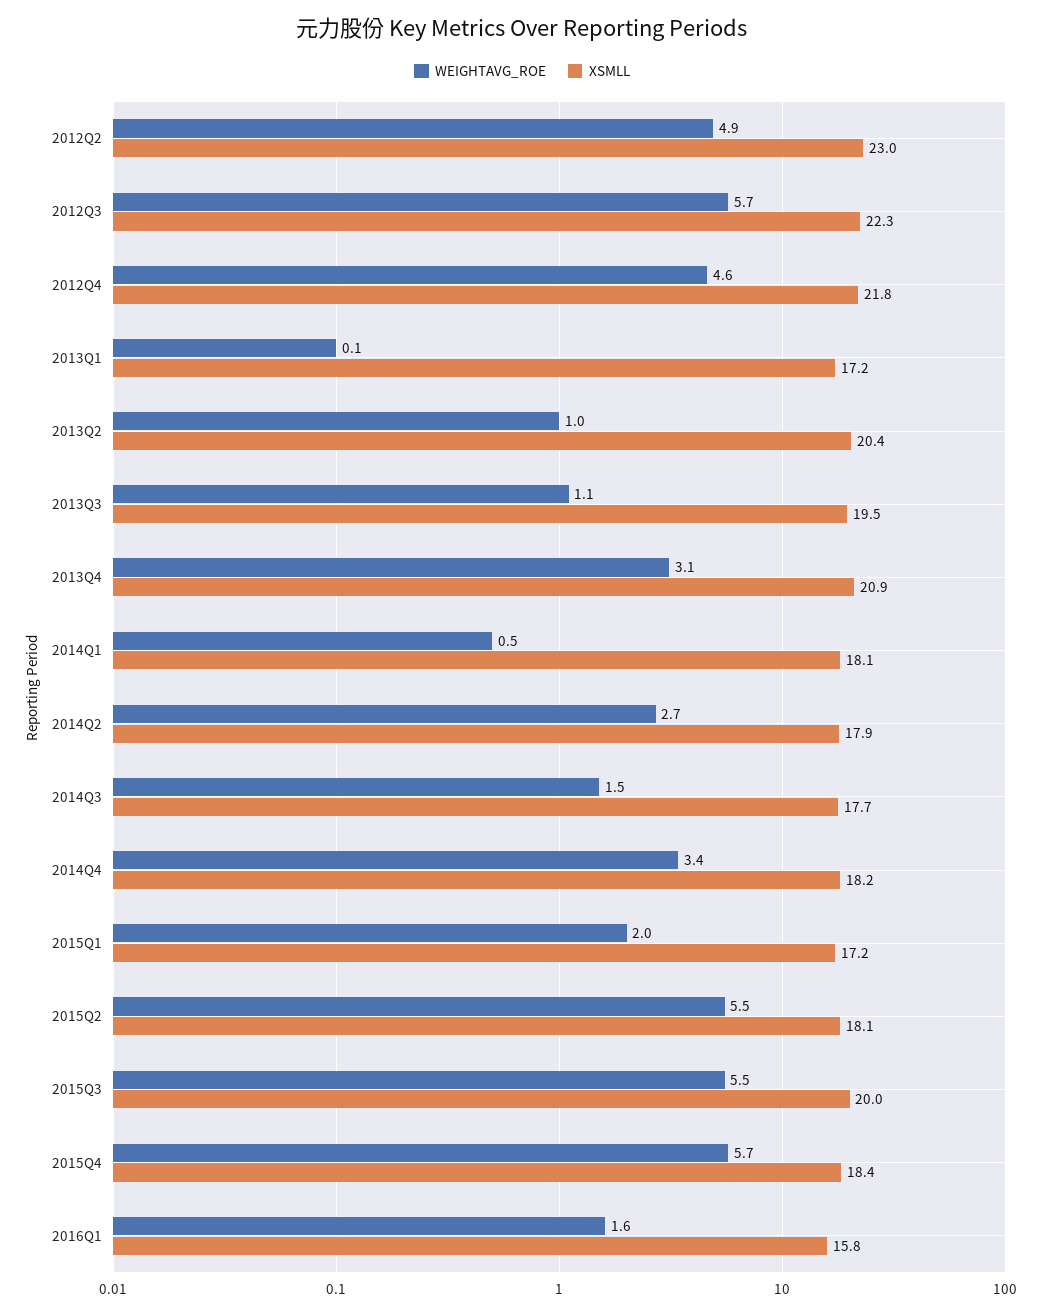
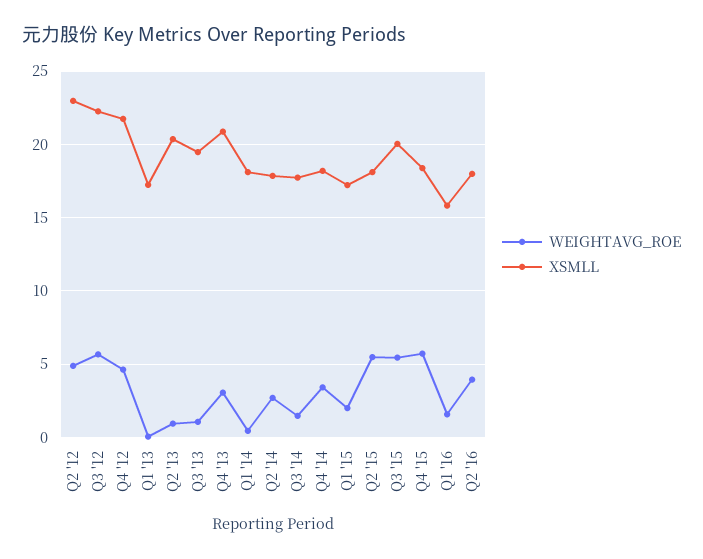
WEIGHTAVG_ROE, Q2 '16: none -> 4
XSMLL, Q2 '16: none -> 18

